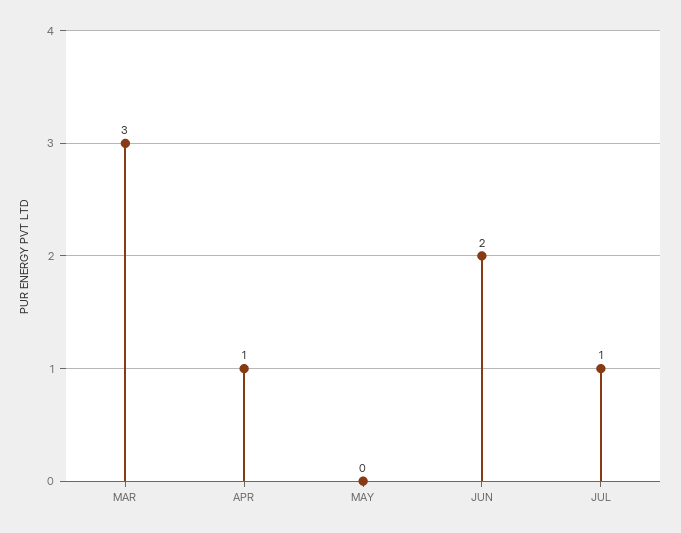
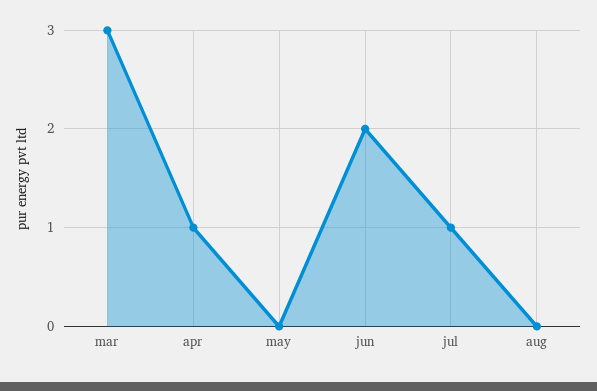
aug: none -> 0

